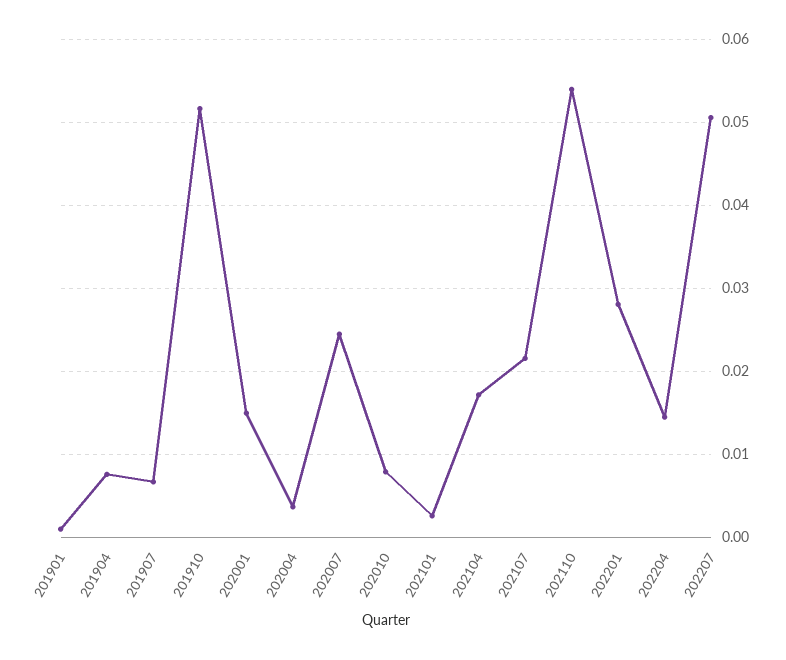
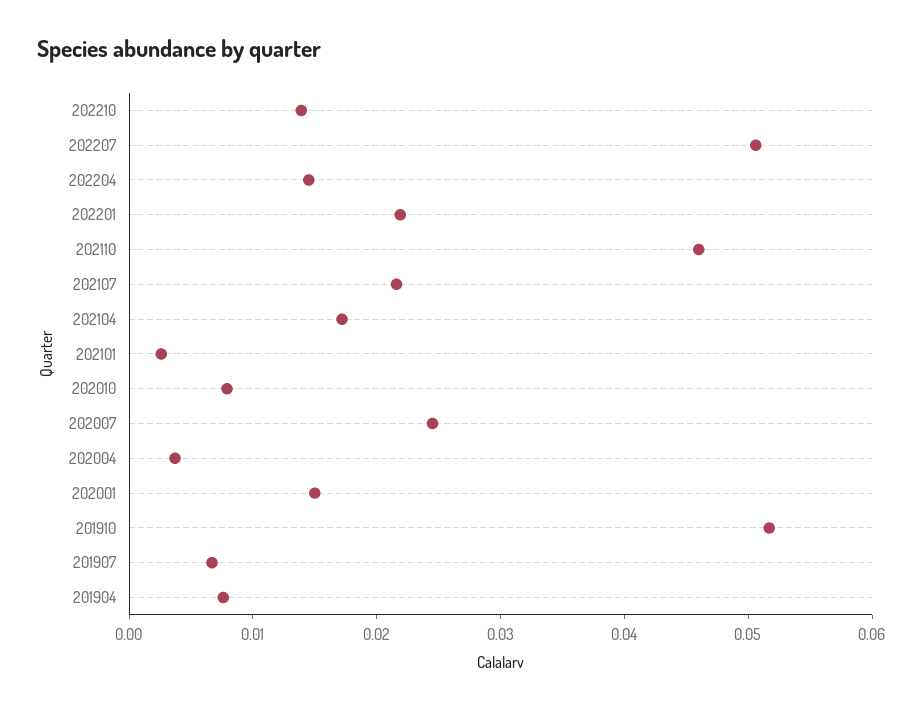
201901: 0.001 -> none
202110: 0.054 -> 0.046
202201: 0.028 -> 0.022
202210: none -> 0.014

